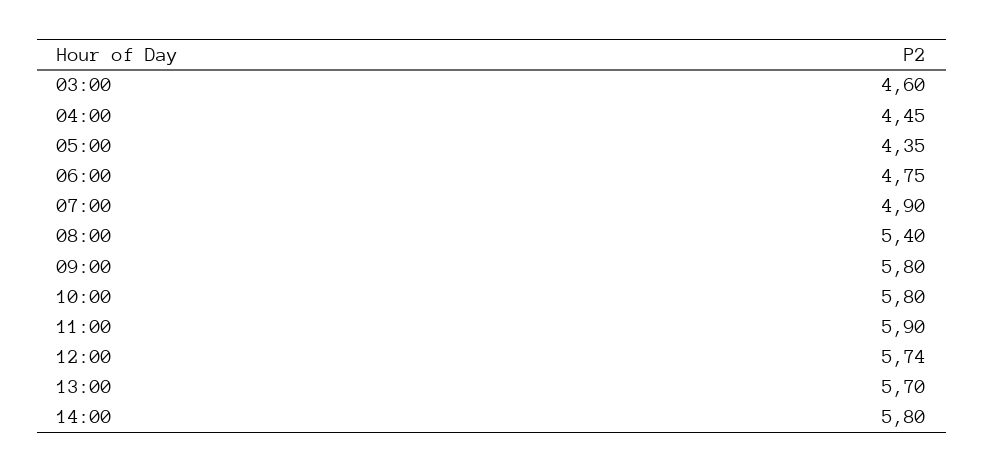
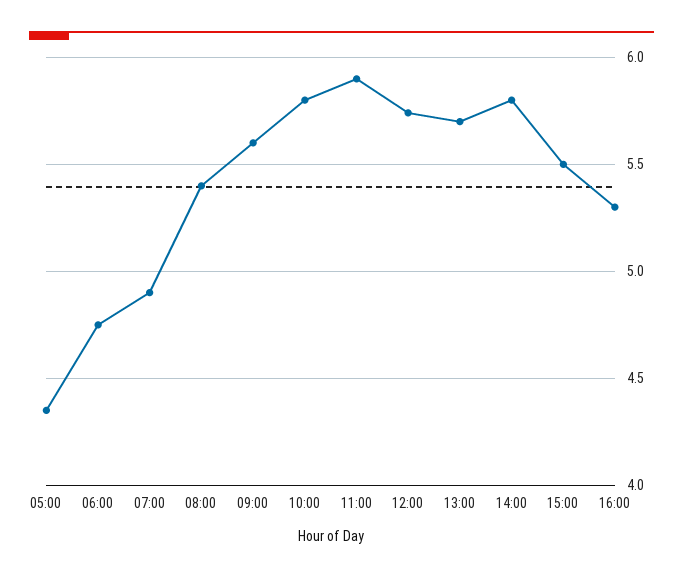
03:00: 4.6 -> none
04:00: 4.45 -> none
09:00: 5.8 -> 5.6
15:00: none -> 5.5
16:00: none -> 5.3

